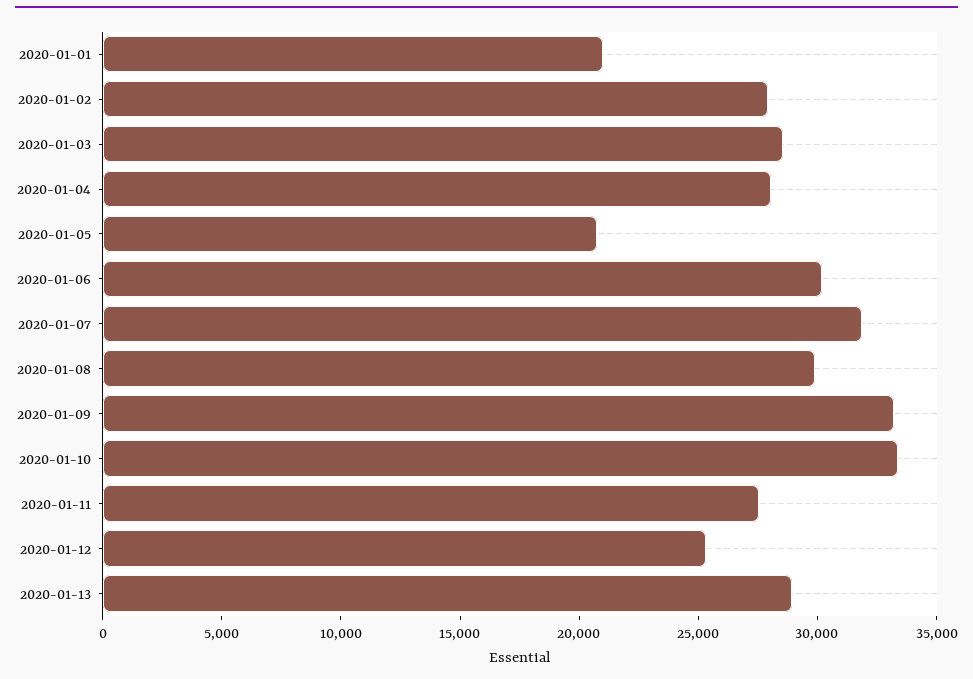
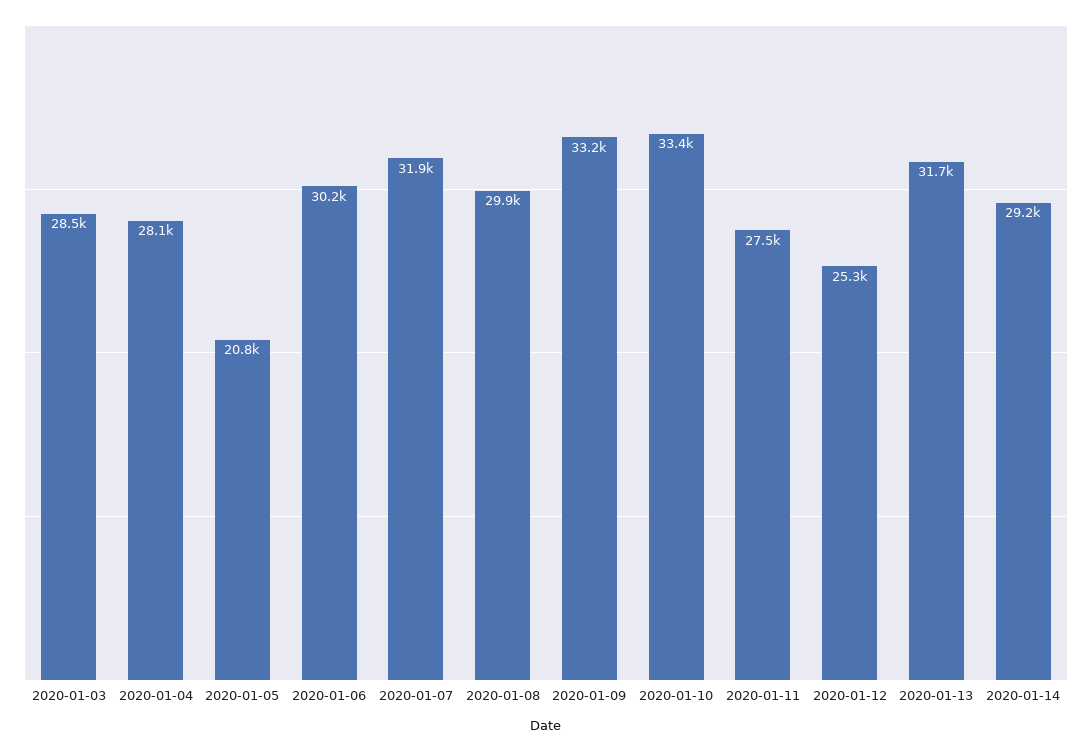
2020-01-01: 21000 -> none
2020-01-02: 28000 -> none
2020-01-13: 29000 -> 31700
2020-01-14: none -> 29200

